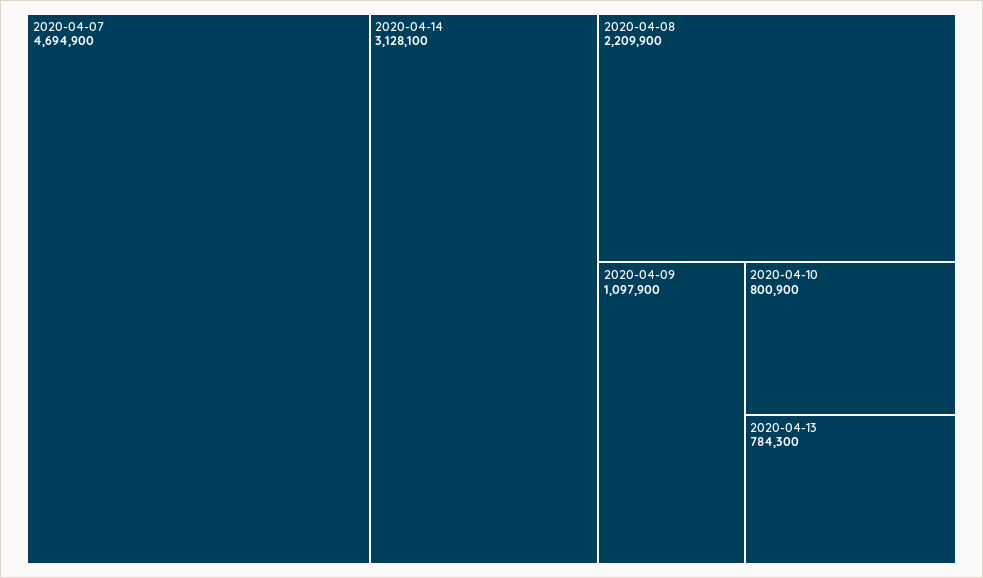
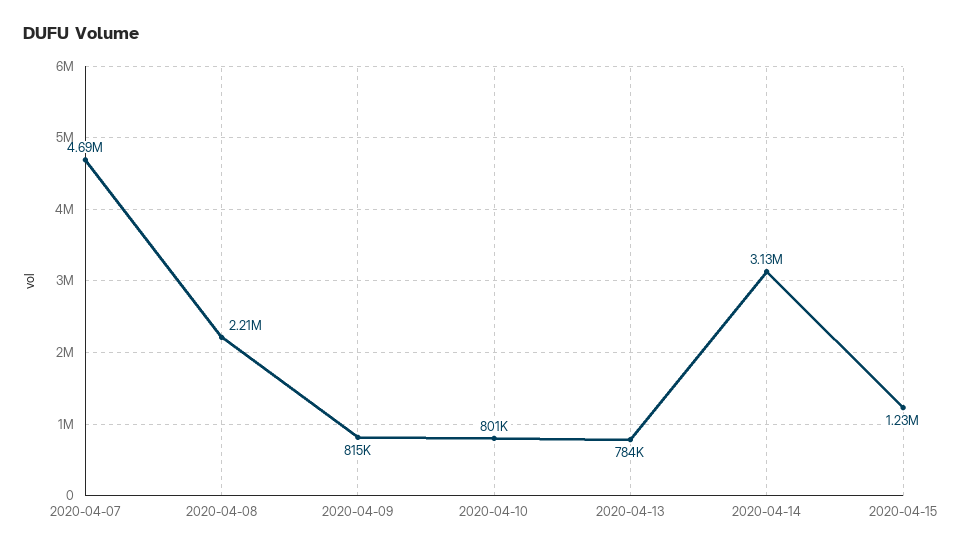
2020-04-09: 1097900 -> 815000
2020-04-15: none -> 1230000

